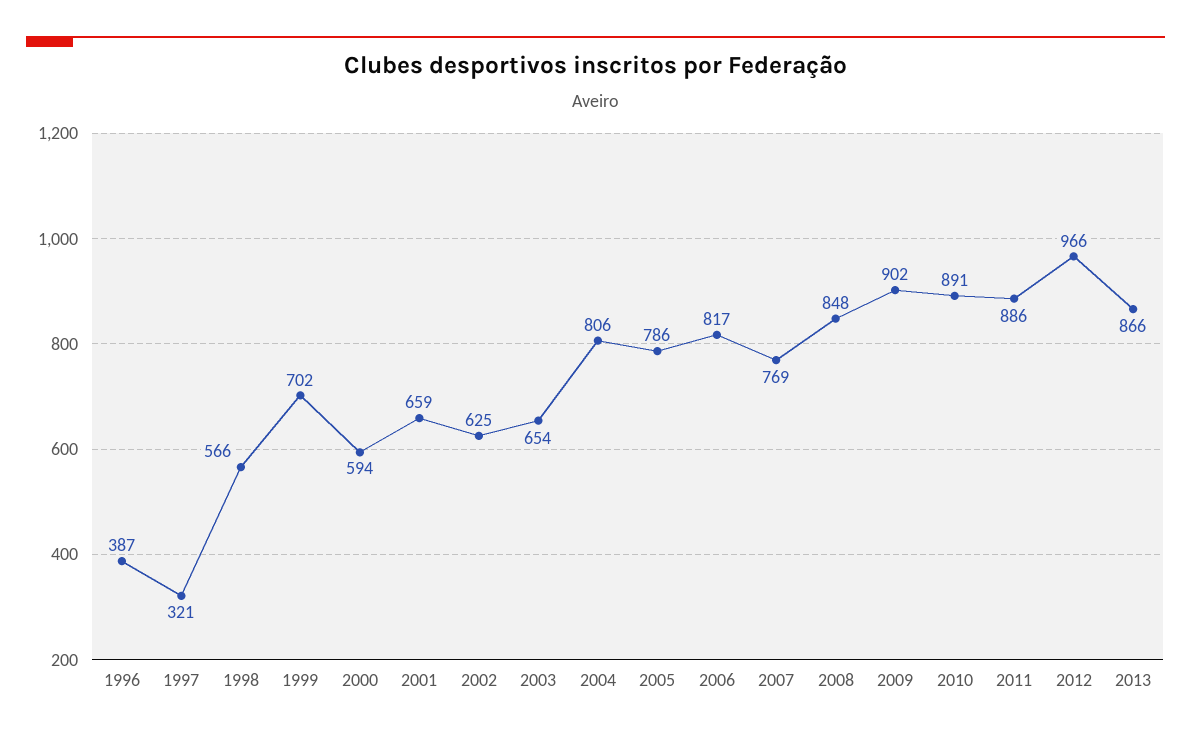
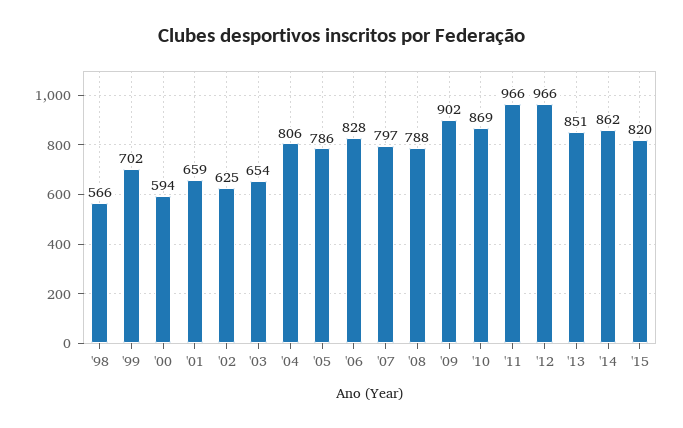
1996: 387 -> none
1997: 321 -> none
2006: 817 -> 828
2007: 769 -> 797
2008: 848 -> 788
2010: 891 -> 869
2011: 886 -> 966
2013: 866 -> 851
'14: none -> 862
'15: none -> 820

